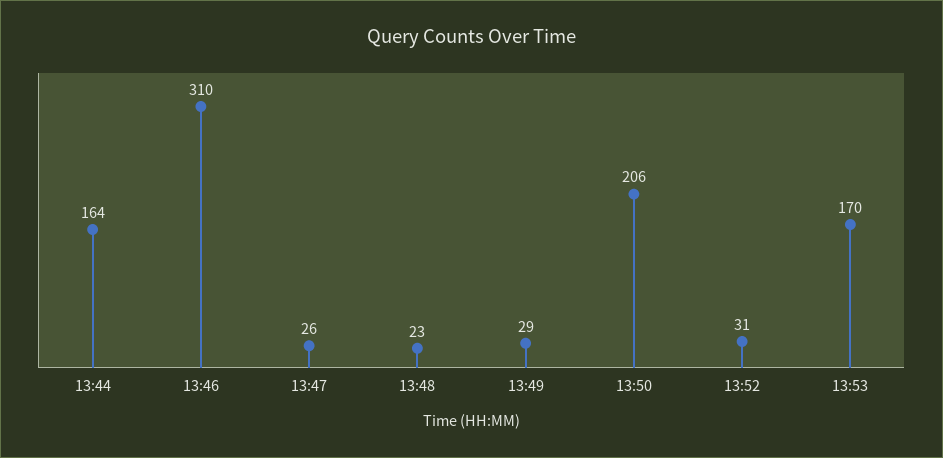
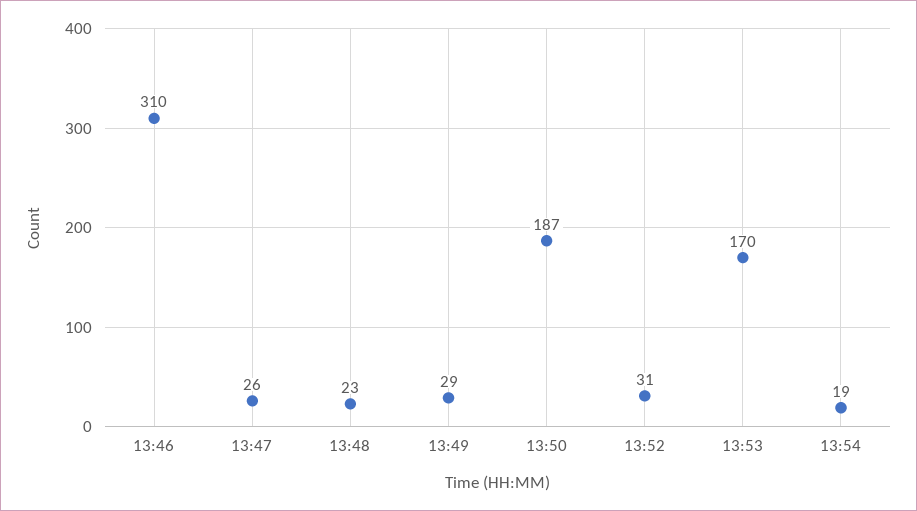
13:44: 164 -> none
13:50: 206 -> 187
13:54: none -> 19

